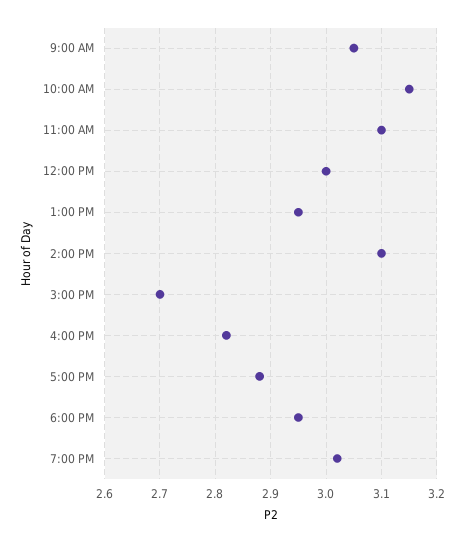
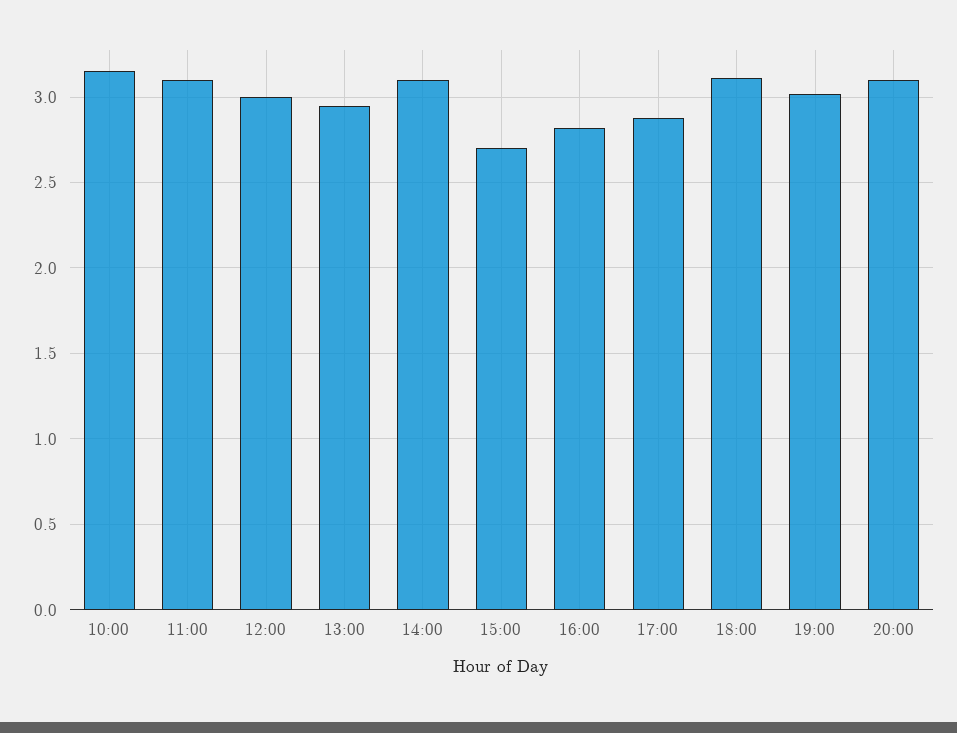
9:00 AM: 3.05 -> none
6:00 PM: 2.95 -> 3.1
20:00: none -> 3.1

